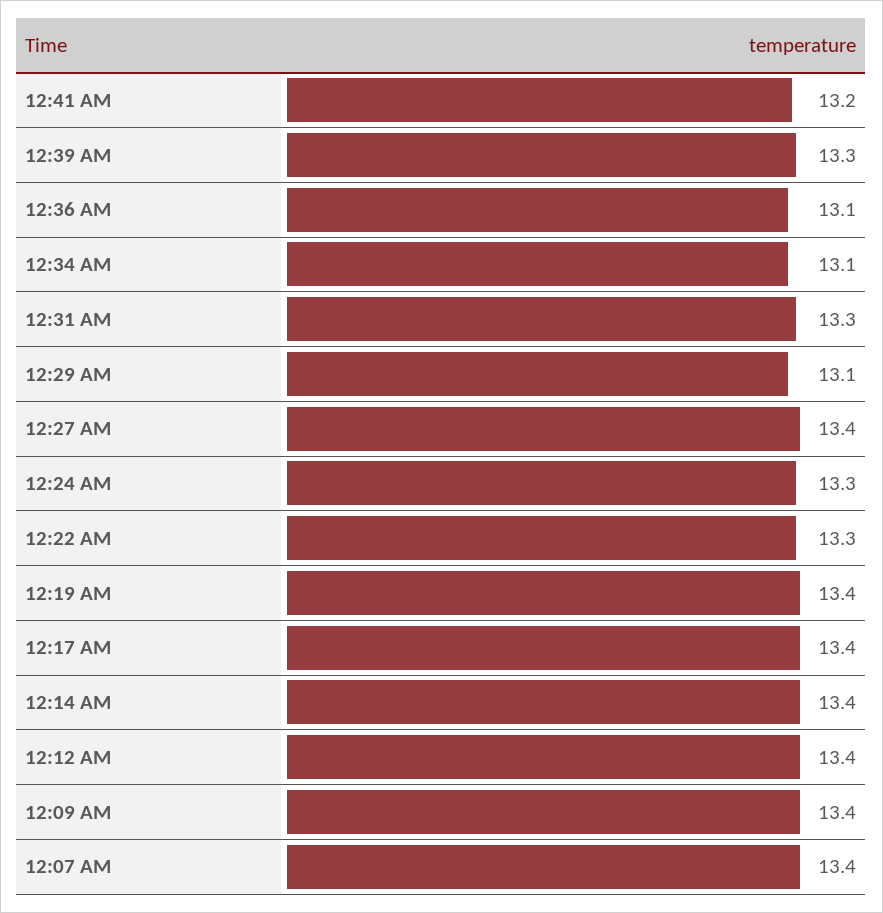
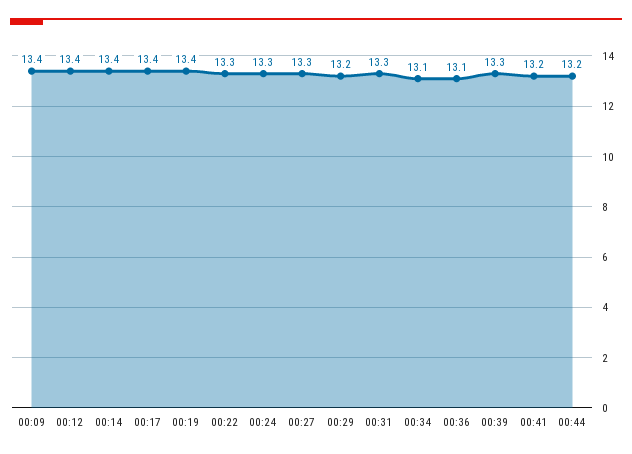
12:29 AM: 13.1 -> 13.2
12:27 AM: 13.4 -> 13.3
12:07 AM: 13.4 -> none
00:44: none -> 13.2

